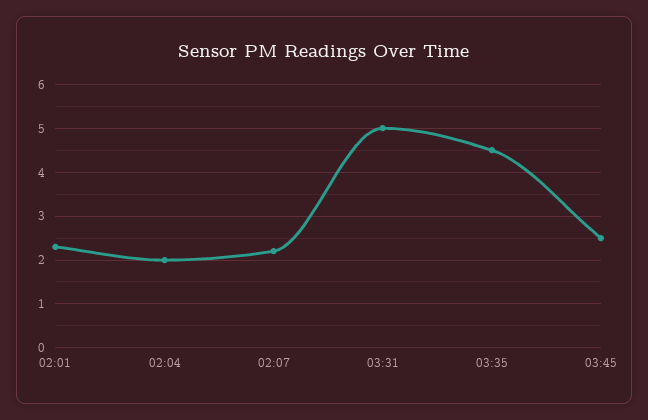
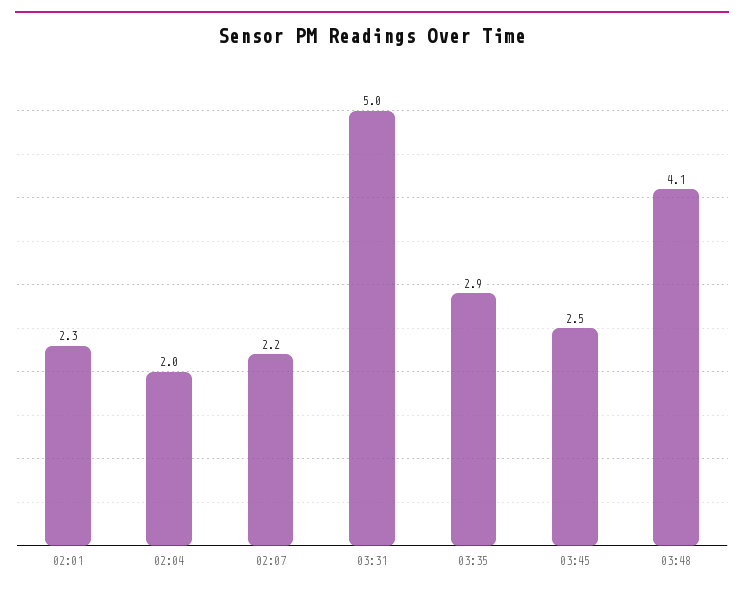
03:35: 4.5 -> 2.9
03:48: none -> 4.1

